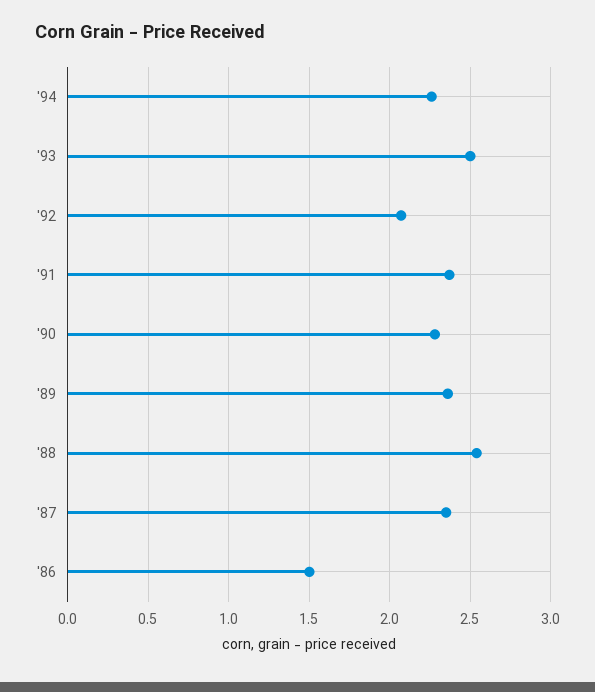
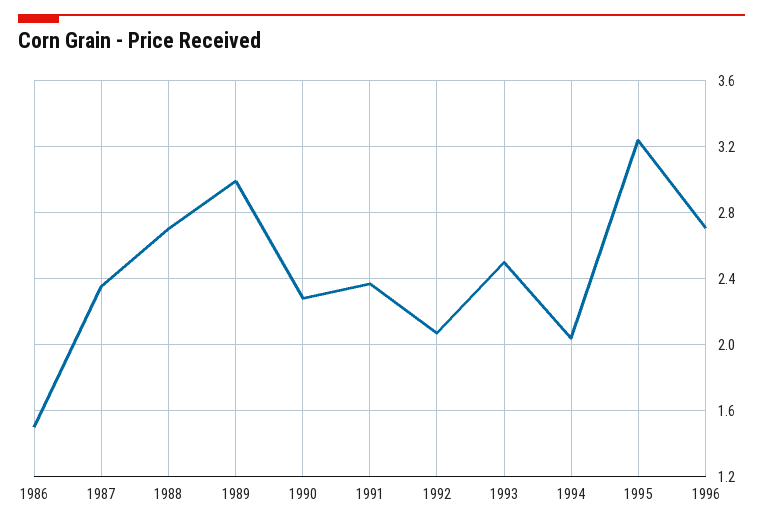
'94: 2.25 -> 2.05
'89: 2.35 -> 3
'88: 2.55 -> 2.7
1995: none -> 3.25
1996: none -> 2.7

